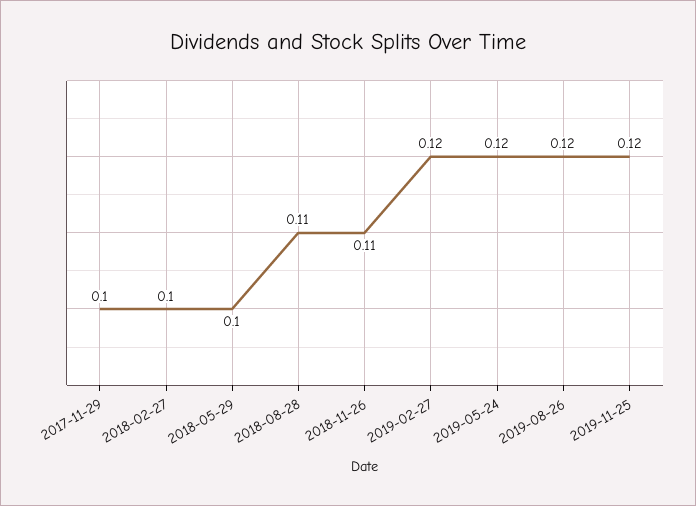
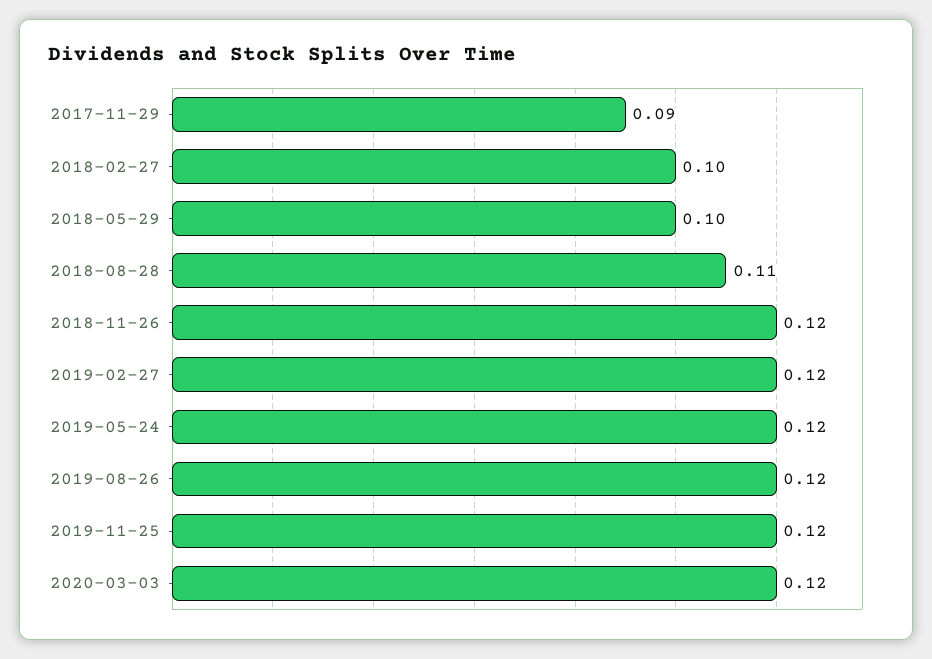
2017-11-29: 0.1 -> 0.09
2018-11-26: 0.11 -> 0.12
2020-03-03: none -> 0.12

